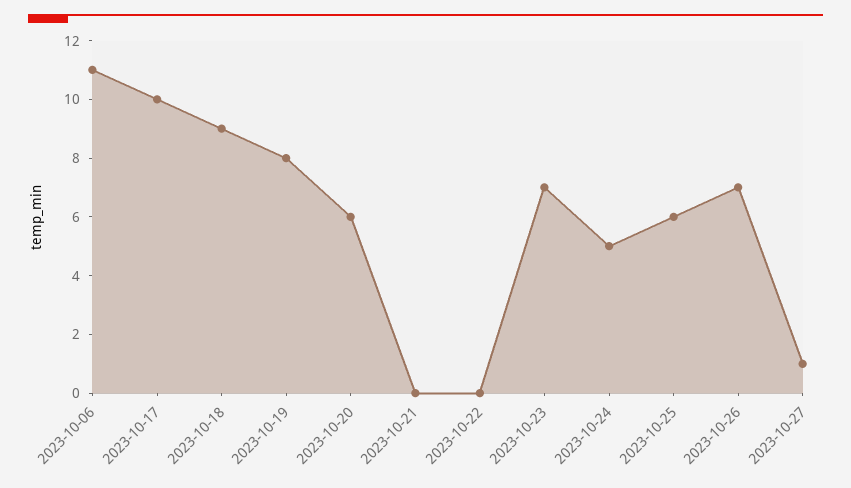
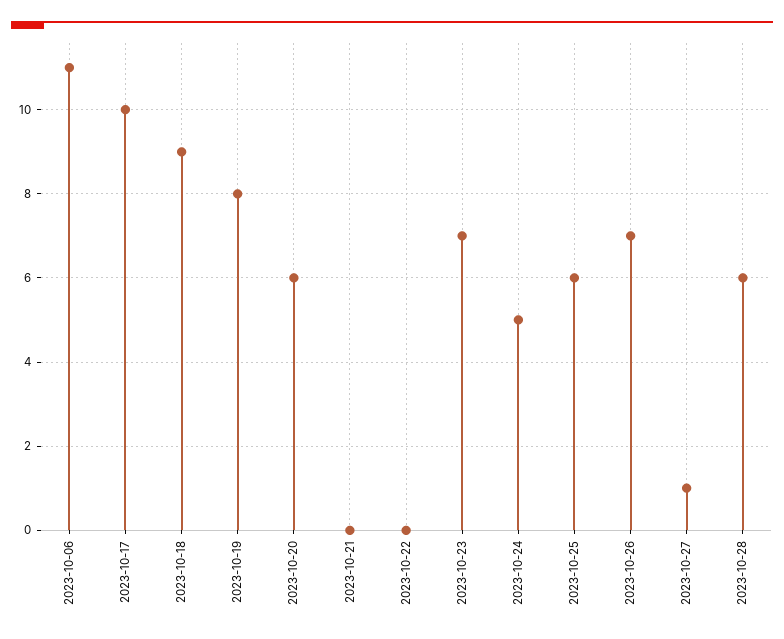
2023-10-28: none -> 6

